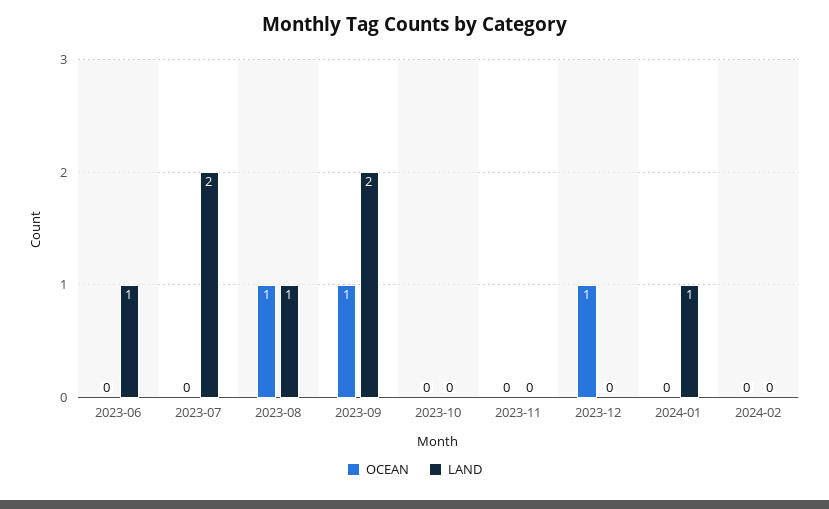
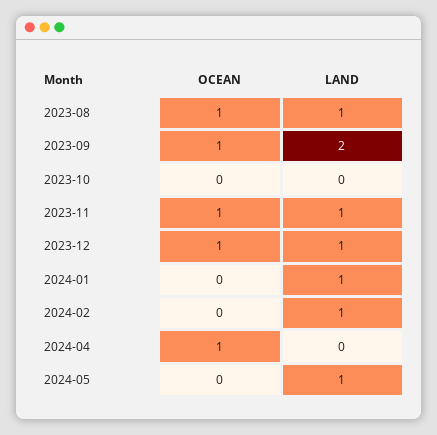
OCEAN, 2023-06: 0 -> none
LAND, 2023-06: 1 -> none
OCEAN, 2023-07: 0 -> none
LAND, 2023-07: 2 -> none
OCEAN, 2023-11: 0 -> 1
LAND, 2023-11: 0 -> 1
LAND, 2023-12: 0 -> 1
LAND, 2024-02: 0 -> 1
OCEAN, 2024-04: none -> 1
LAND, 2024-04: none -> 0
OCEAN, 2024-05: none -> 0
LAND, 2024-05: none -> 1

